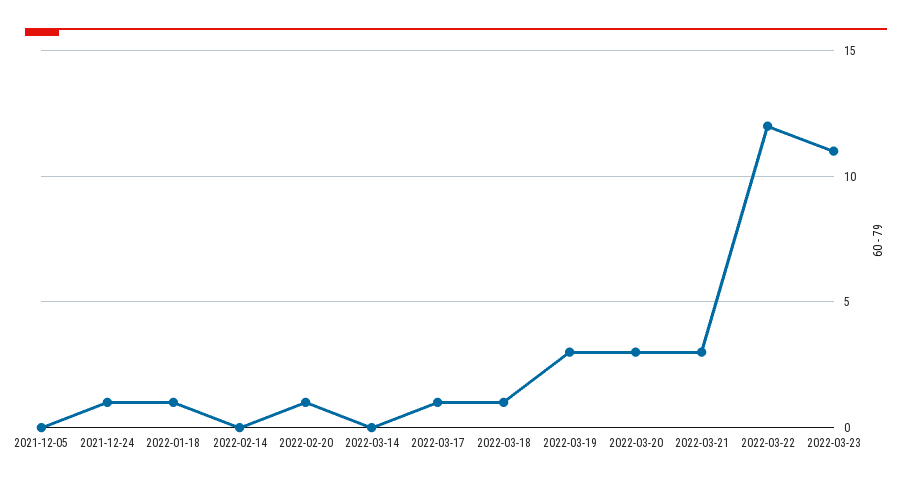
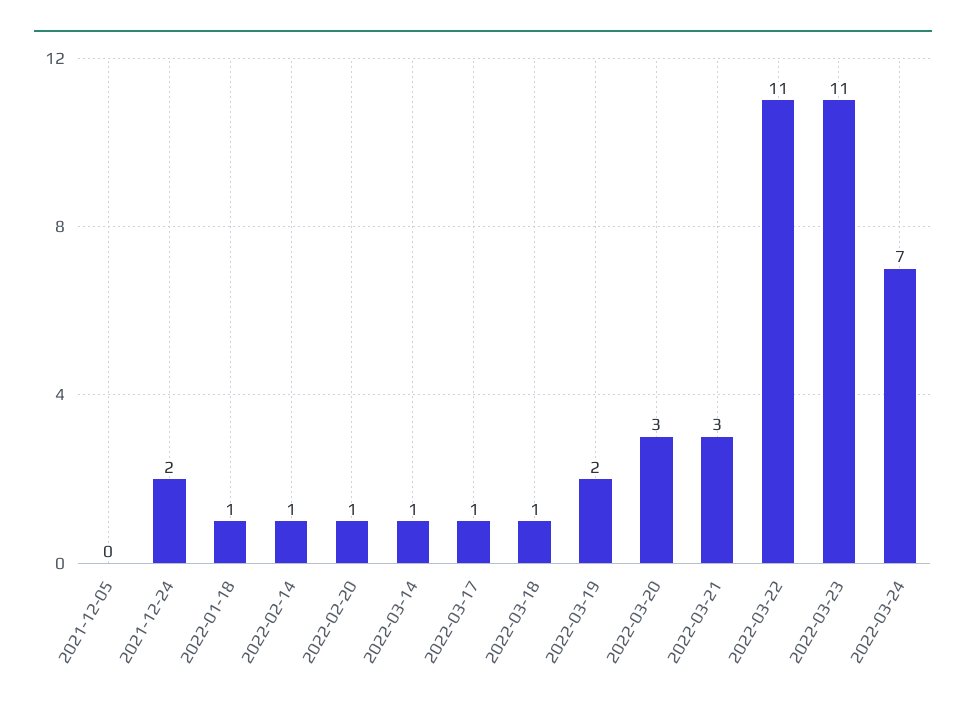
2021-12-24: 1 -> 2
2022-02-14: 0 -> 1
2022-03-14: 0 -> 1
2022-03-19: 3 -> 2
2022-03-22: 12 -> 11
2022-03-24: none -> 7

